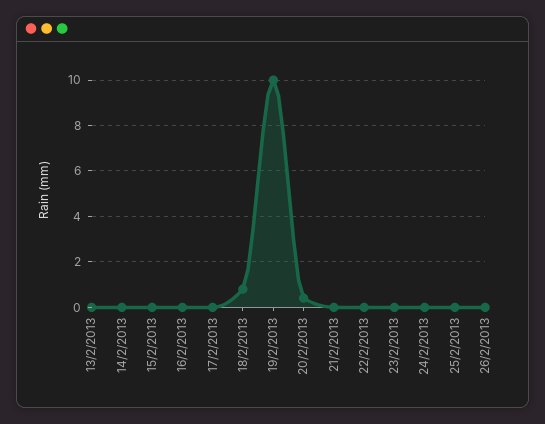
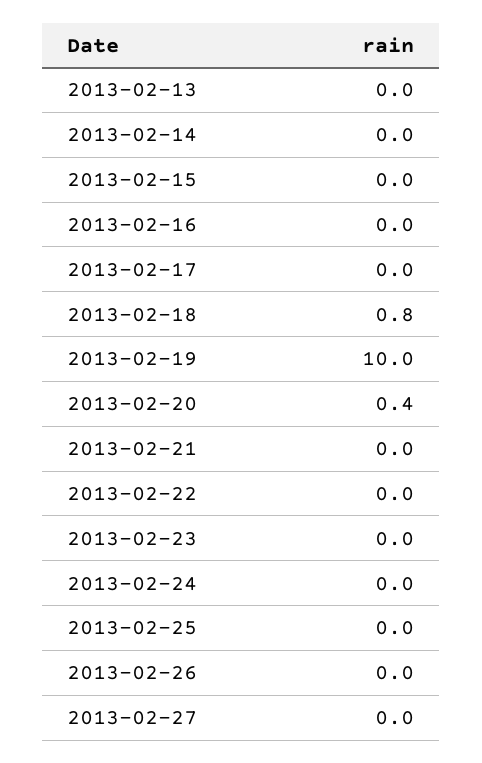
2013-02-27: none -> 0

